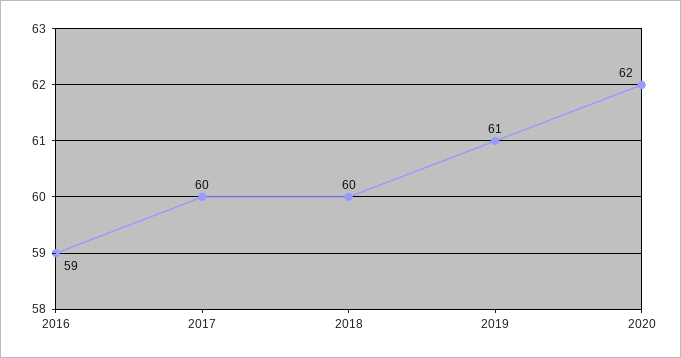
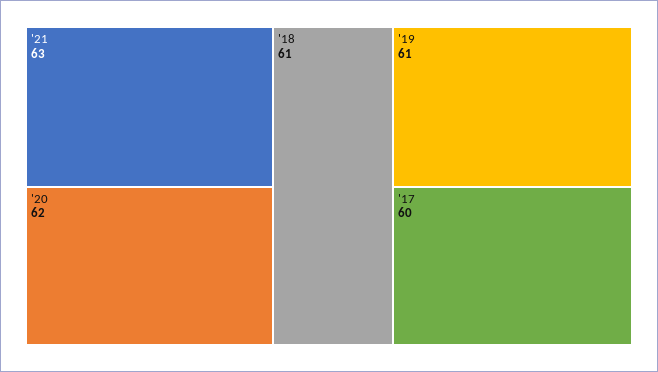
2016: 59 -> none
2018: 60 -> 61
'21: none -> 63

